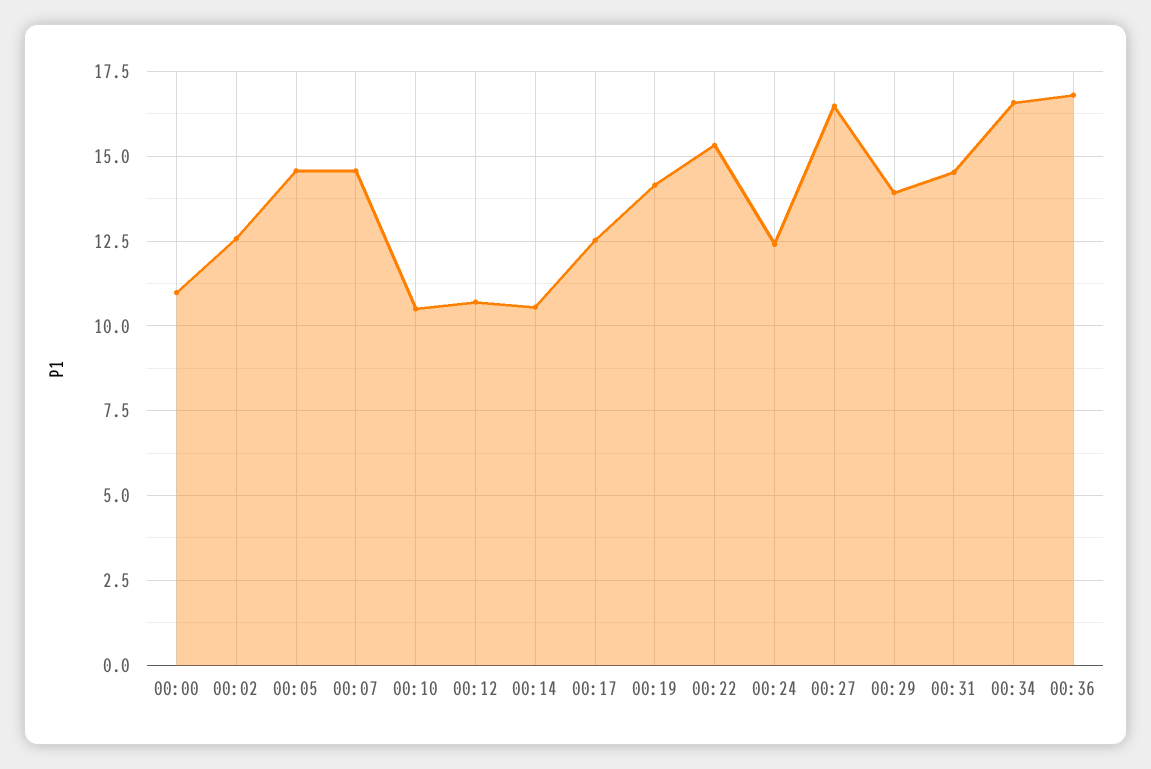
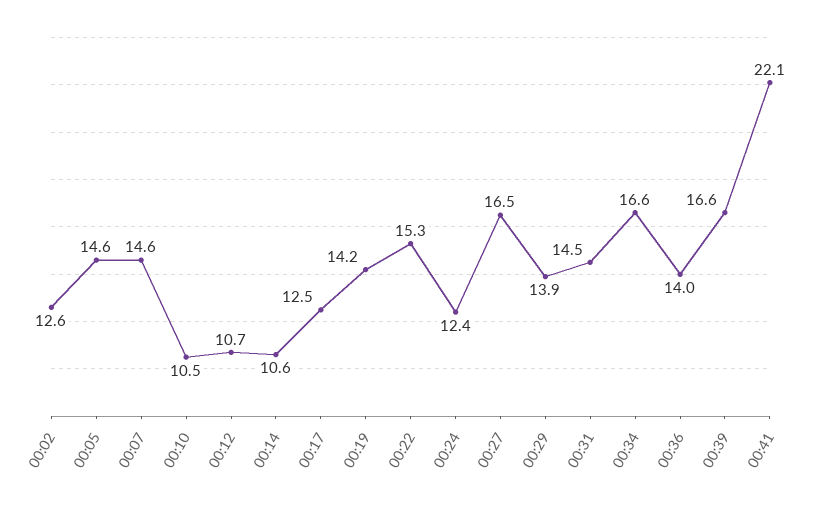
00:00: 11 -> none
00:36: 16.75 -> 14
00:39: none -> 16.6
00:41: none -> 22.1

